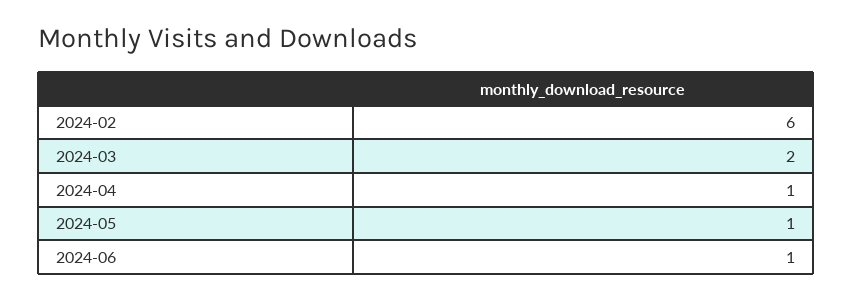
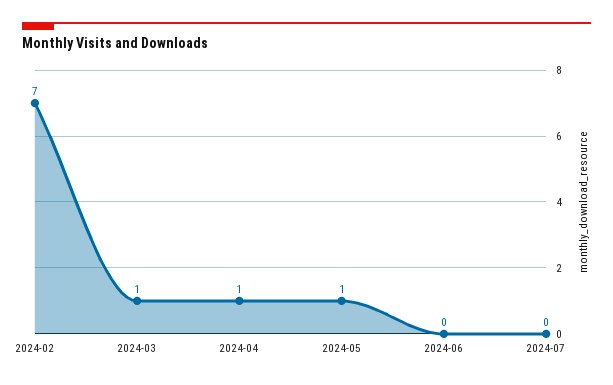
2024-02: 6 -> 7
2024-03: 2 -> 1
2024-06: 1 -> 0
2024-07: none -> 0

